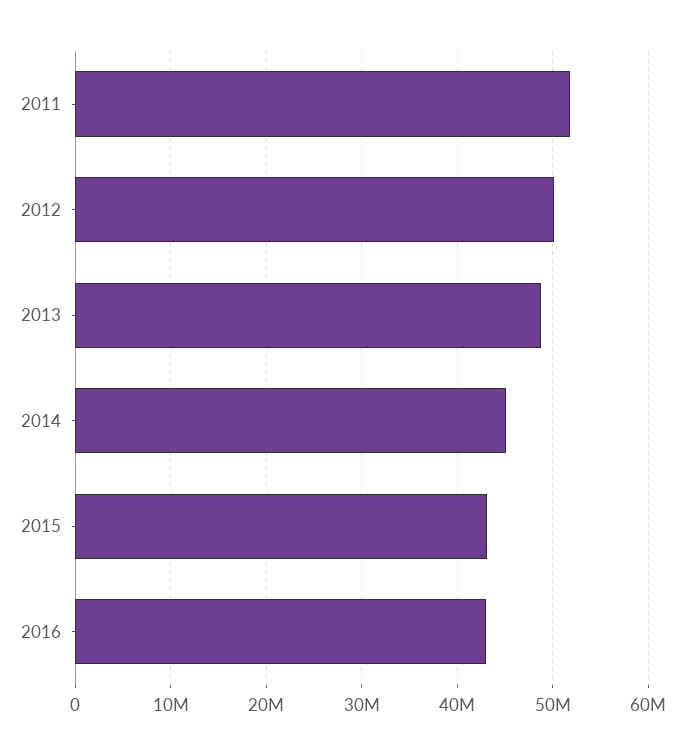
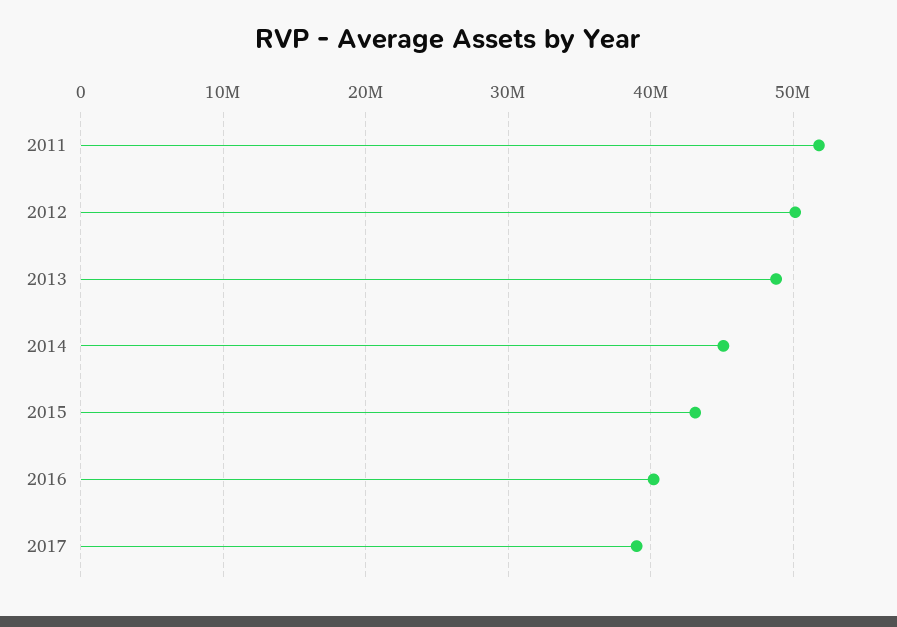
2016: 43000000 -> 40000000
2017: none -> 39000000

